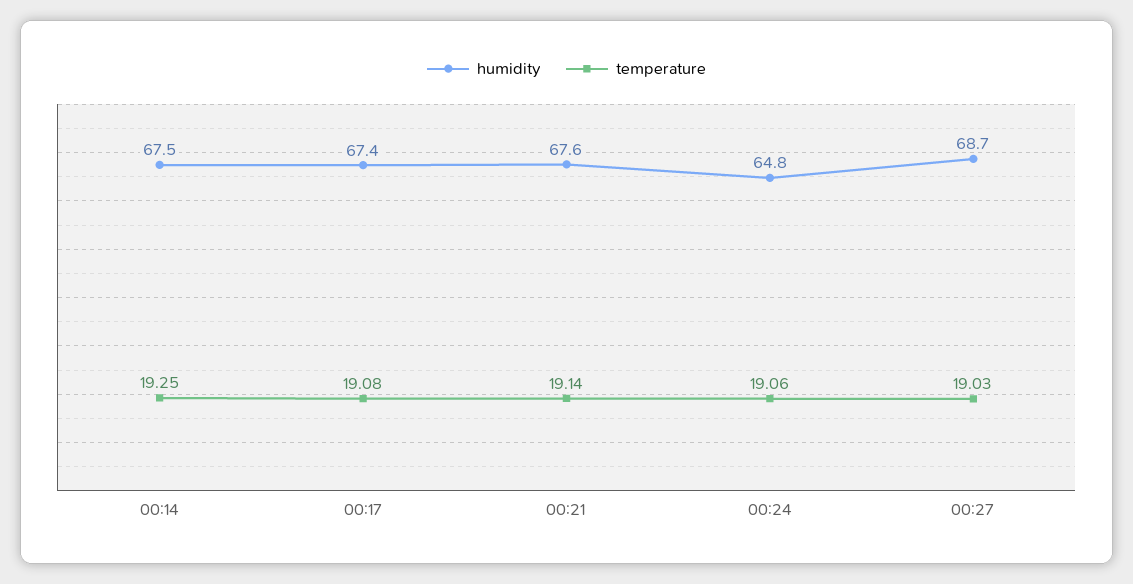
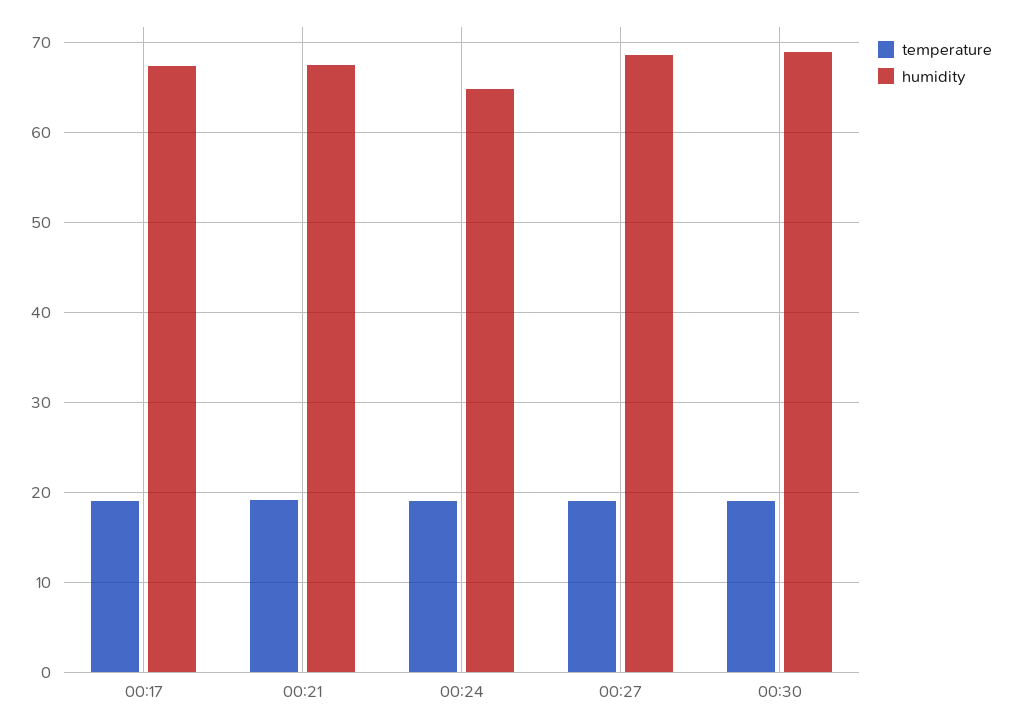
humidity, 00:14: 67.5 -> none
temperature, 00:14: 19.25 -> none
temperature, 00:30: none -> 19
humidity, 00:30: none -> 69

